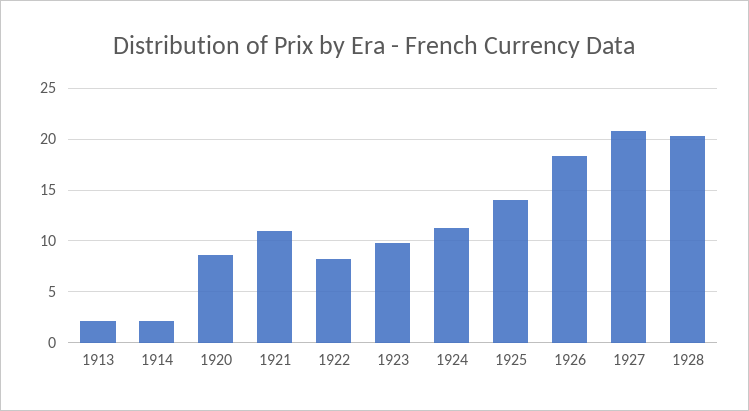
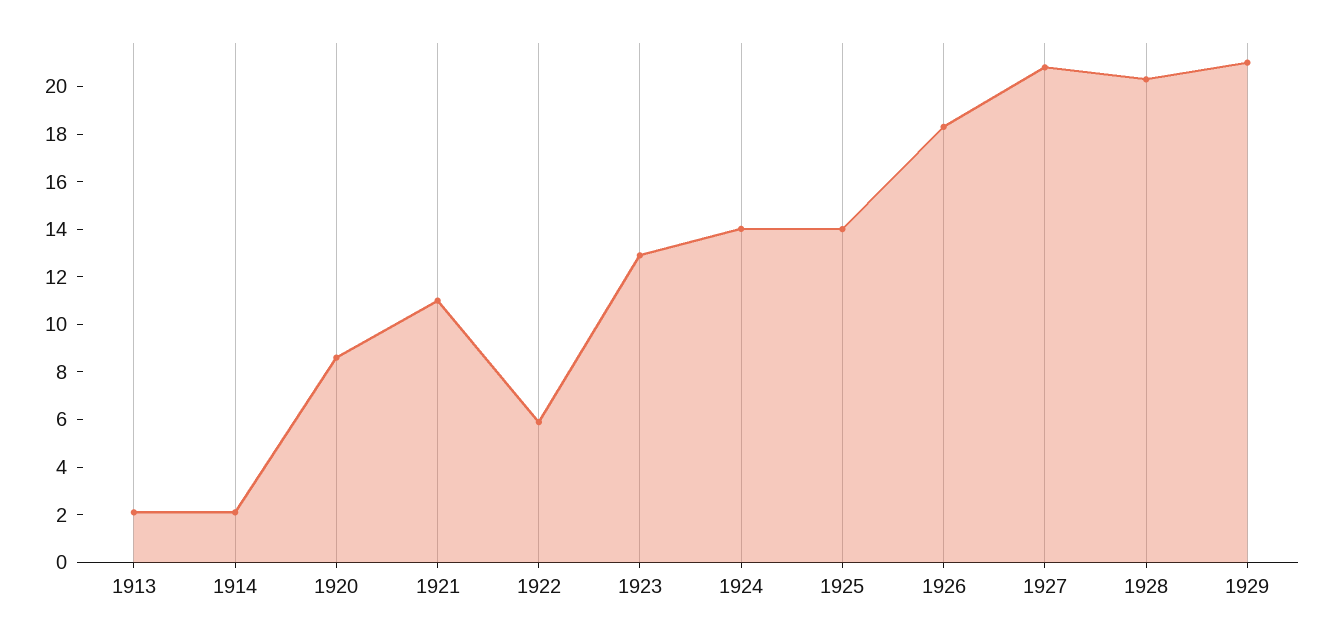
1922: 8 -> 6
1923: 10 -> 13
1924: 11 -> 14
1929: none -> 21

